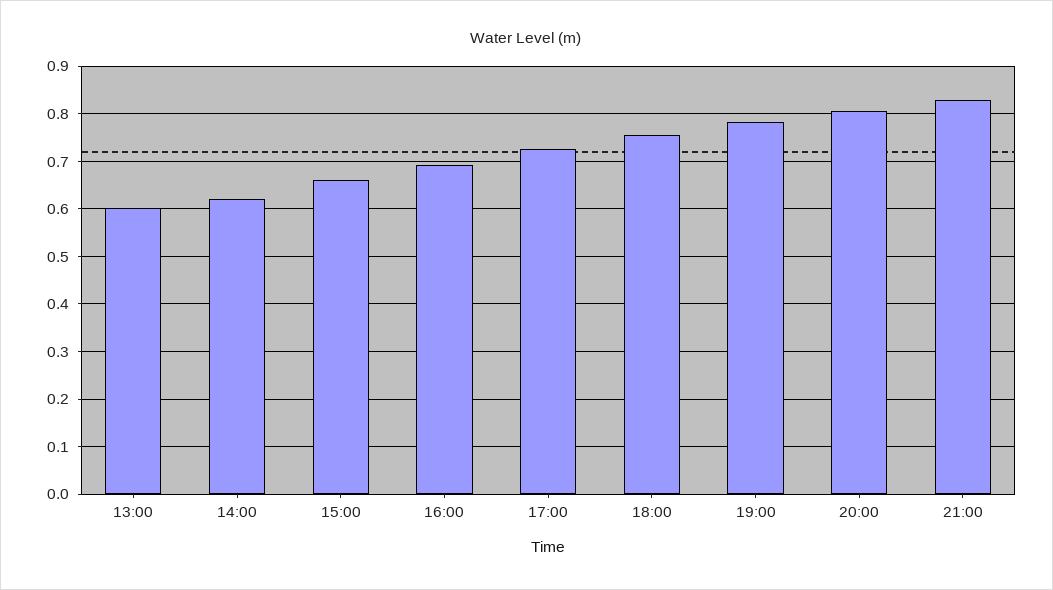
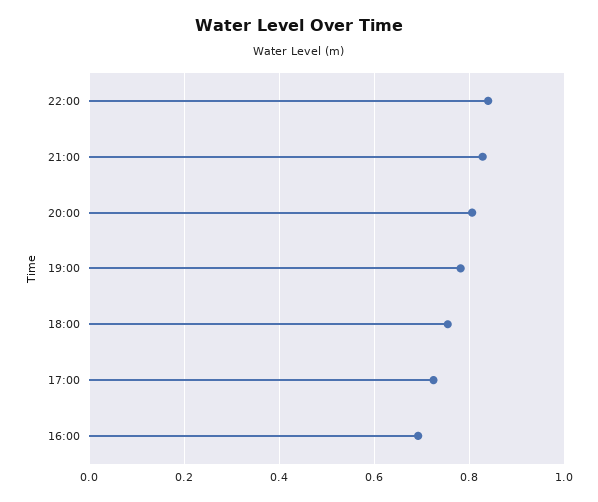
13:00: 0.6 -> none
14:00: 0.62 -> none
15:00: 0.66 -> none
22:00: none -> 0.84

